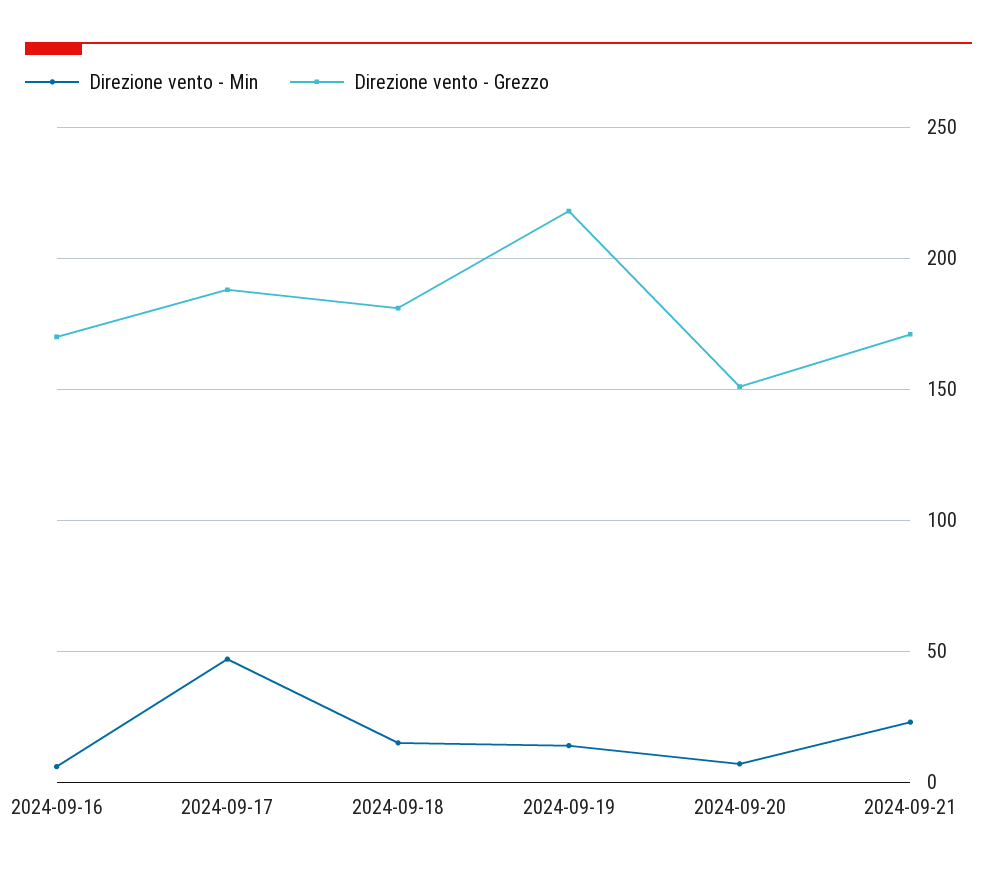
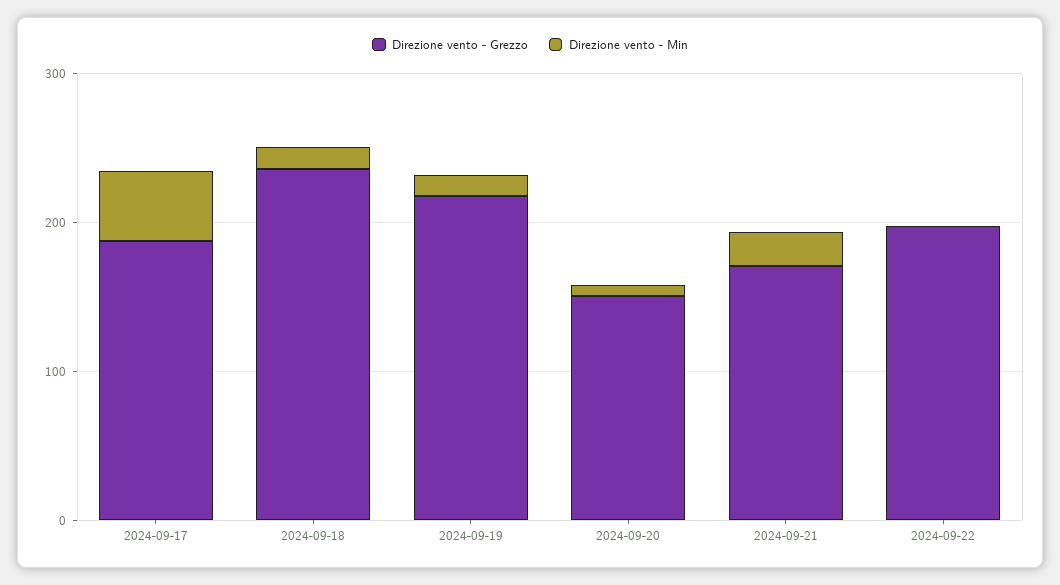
Direzione vento - Min, 2024-09-16: 5 -> none
Direzione vento - Grezzo, 2024-09-16: 170 -> none
Direzione vento - Grezzo, 2024-09-18: 180 -> 240
Direzione vento - Grezzo, 2024-09-22: none -> 200
Direzione vento - Min, 2024-09-22: none -> 0

